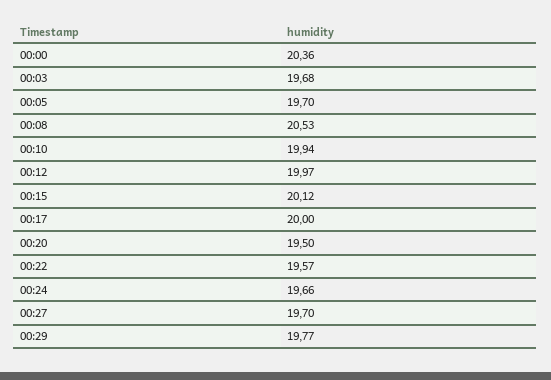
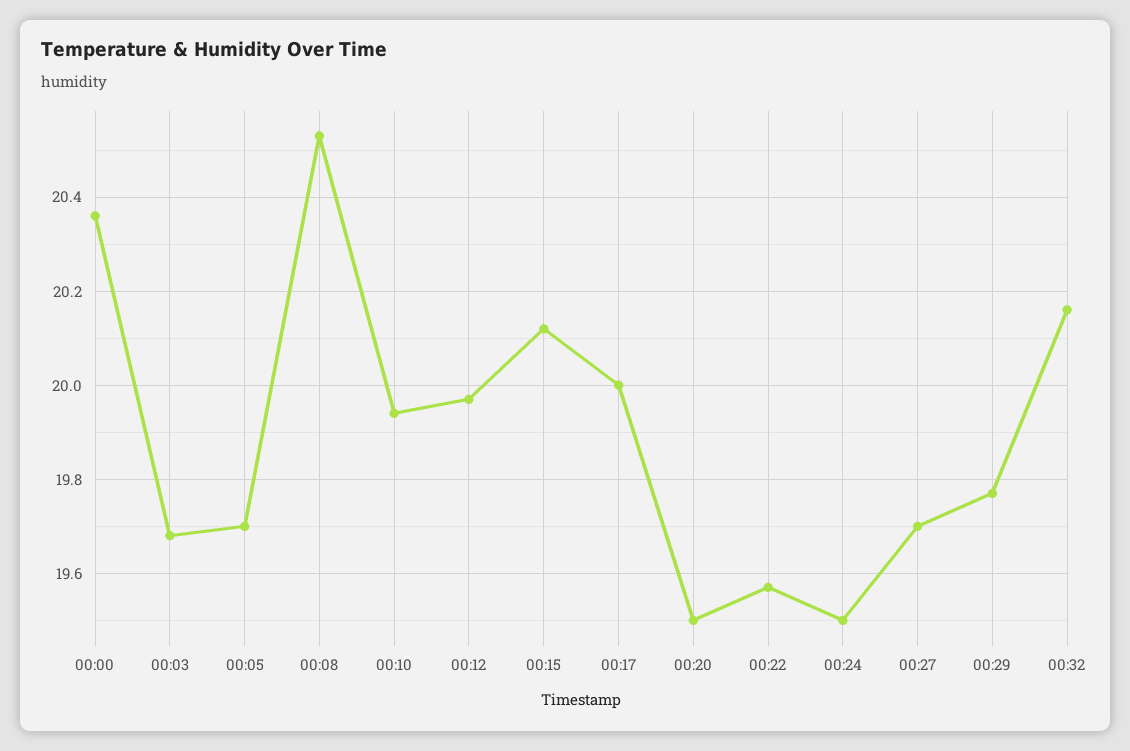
00:24: 19.66 -> 19.5
00:32: none -> 20.15

